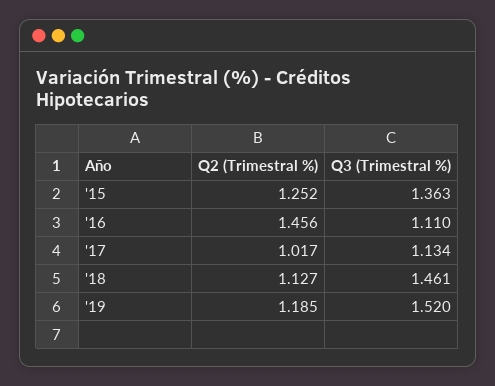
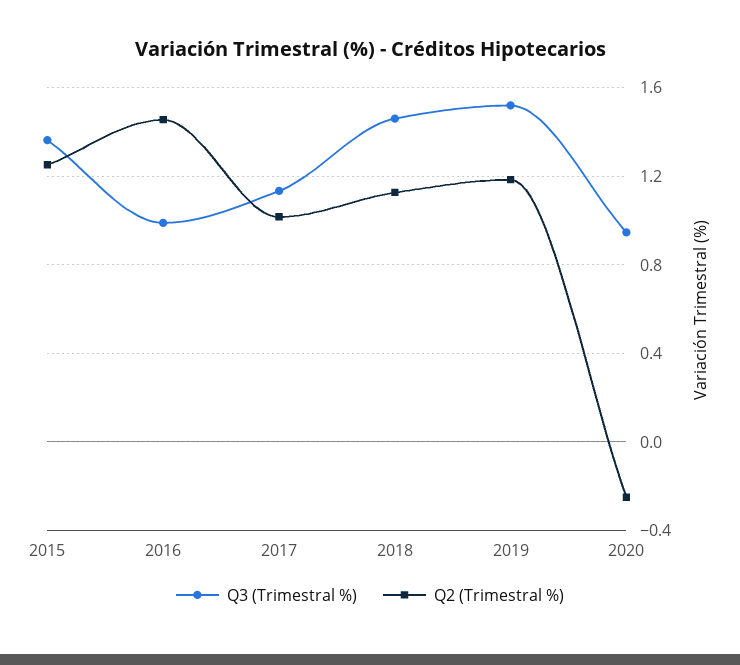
Q3 (Trimestral %), '16: 1.11 -> 1
Q3 (Trimestral %), 2020: none -> 0.95
Q2 (Trimestral %), 2020: none -> -0.25

